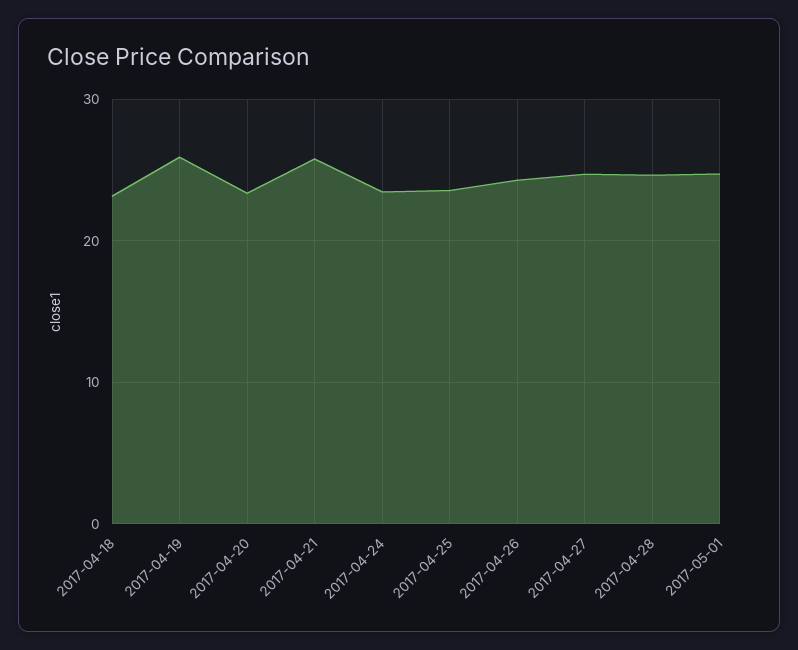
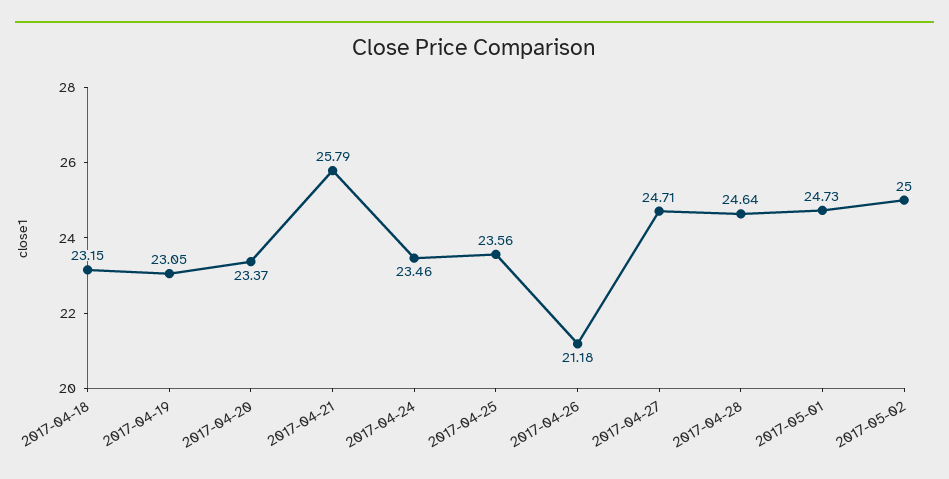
2017-04-19: 26 -> 23.05
2017-04-26: 24 -> 21.18
2017-05-02: none -> 25

